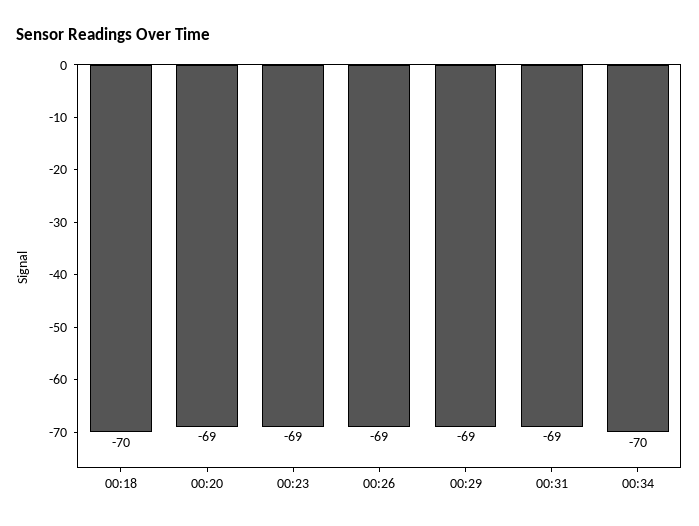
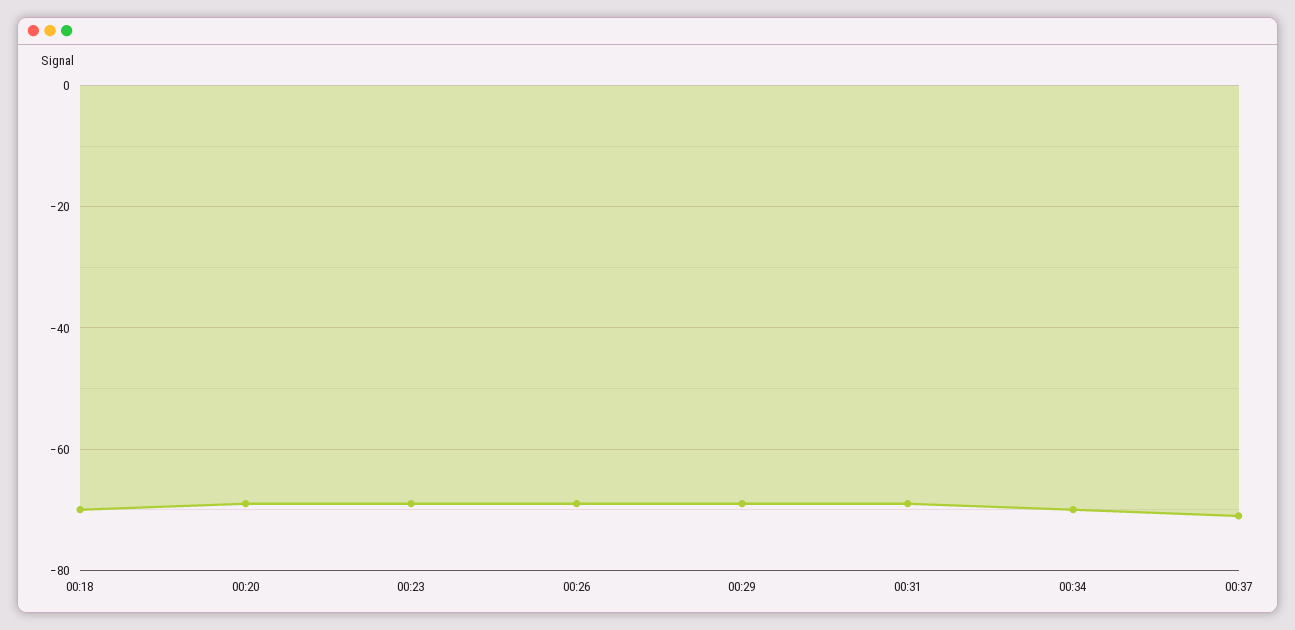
00:37: none -> -70

